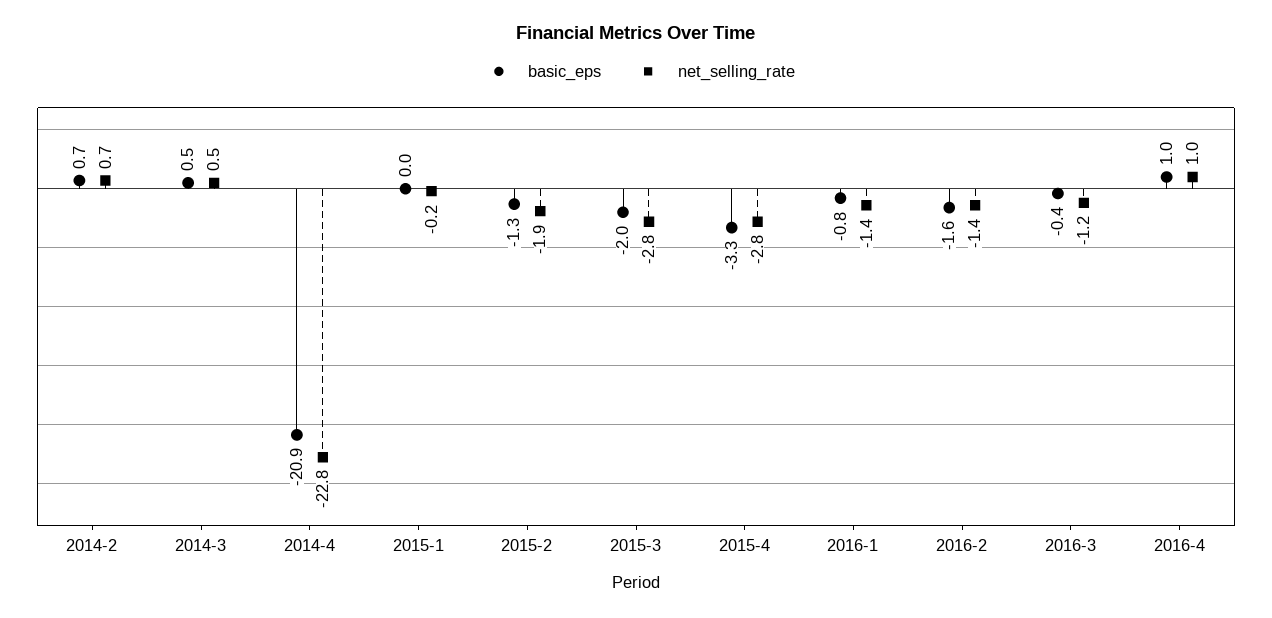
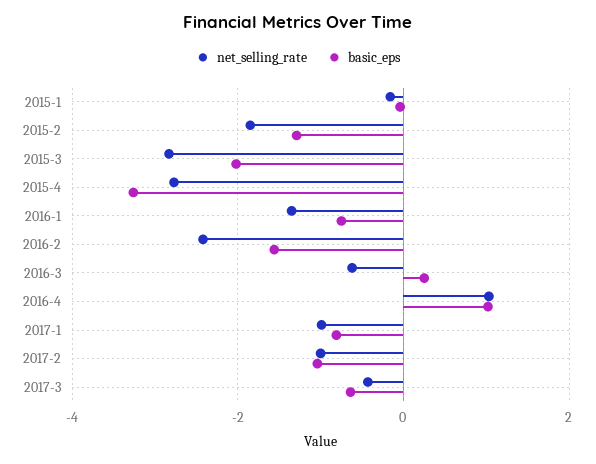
basic_eps, 2014-2: 0.7 -> none
net_selling_rate, 2014-2: 0.7 -> none
basic_eps, 2014-3: 0.5 -> none
net_selling_rate, 2014-3: 0.5 -> none
basic_eps, 2014-4: -20.9 -> none
net_selling_rate, 2014-4: -22.8 -> none
net_selling_rate, 2016-2: -1.4 -> -2.4
basic_eps, 2016-3: -0.4 -> 0.2
net_selling_rate, 2016-3: -1.2 -> -0.6
net_selling_rate, 2017-1: none -> -1
basic_eps, 2017-1: none -> -0.8
net_selling_rate, 2017-2: none -> -1
basic_eps, 2017-2: none -> -1
net_selling_rate, 2017-3: none -> -0.4
basic_eps, 2017-3: none -> -0.6

